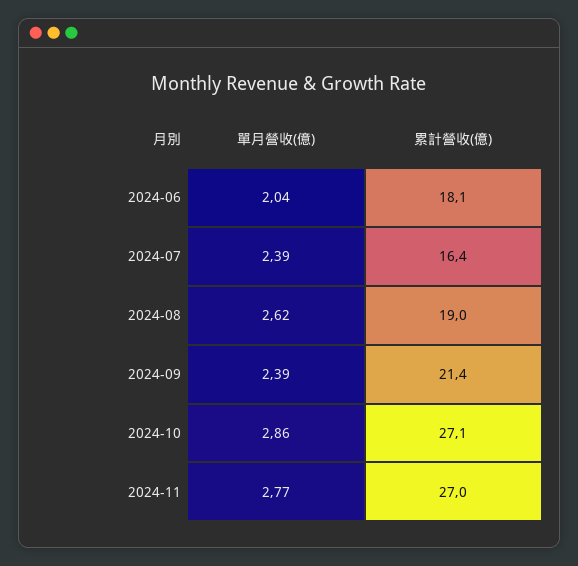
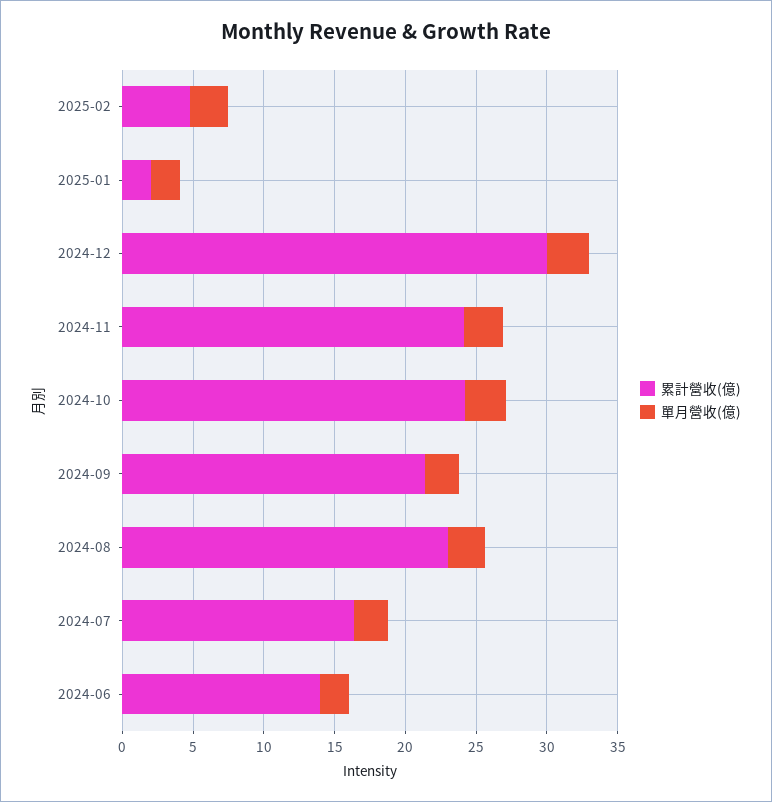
累計營收(億), 2024-06: 18.1 -> 14
累計營收(億), 2024-08: 19 -> 23
累計營收(億), 2024-10: 27.1 -> 24
累計營收(億), 2024-11: 27 -> 24
累計營收(億), 2025-02: none -> 5
單月營收(億), 2025-02: none -> 3
累計營收(億), 2025-01: none -> 2
單月營收(億), 2025-01: none -> 2
累計營收(億), 2024-12: none -> 30
單月營收(億), 2024-12: none -> 3

